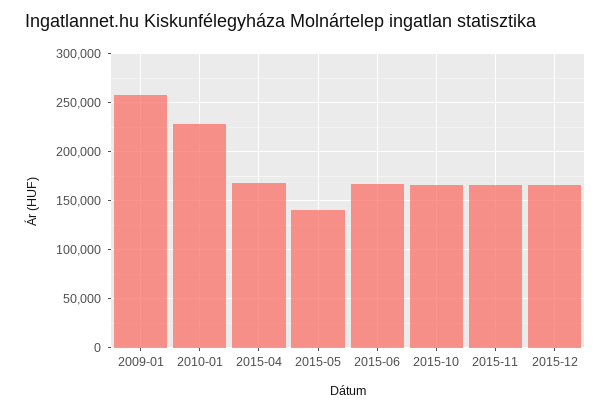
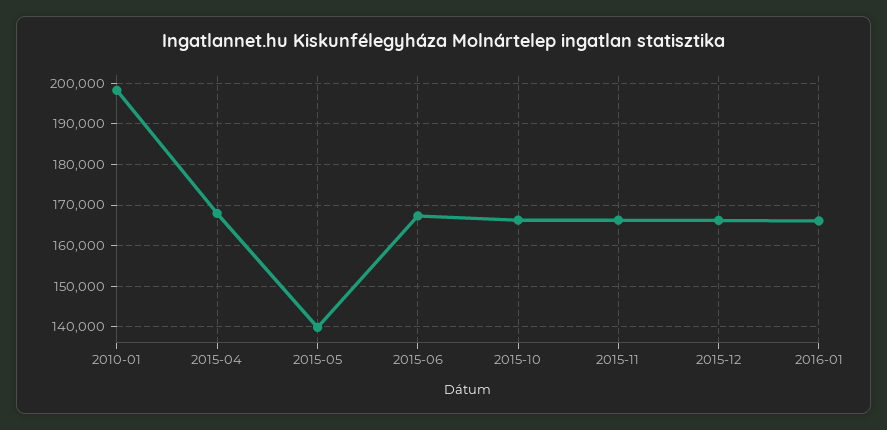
2009-01: 260000 -> none
2010-01: 230000 -> 198000
2016-01: none -> 166000

